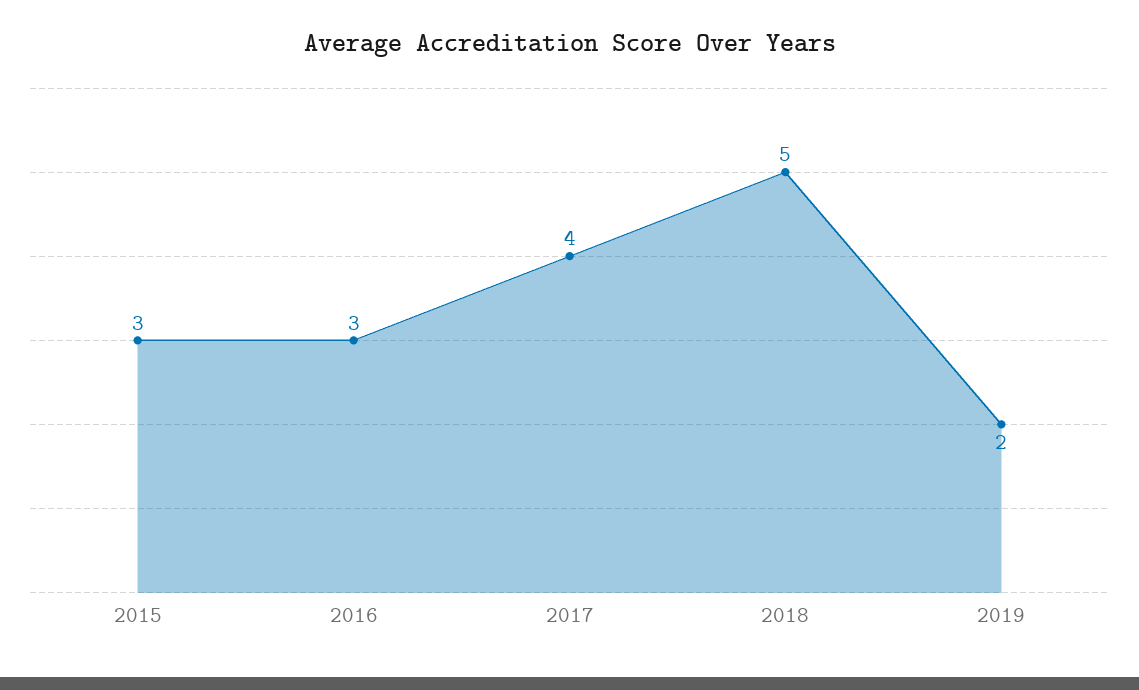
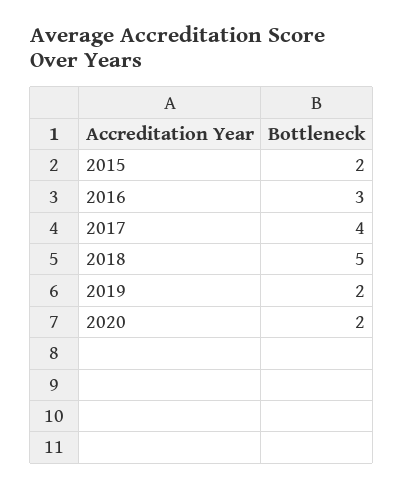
2015: 3 -> 2
2020: none -> 2

